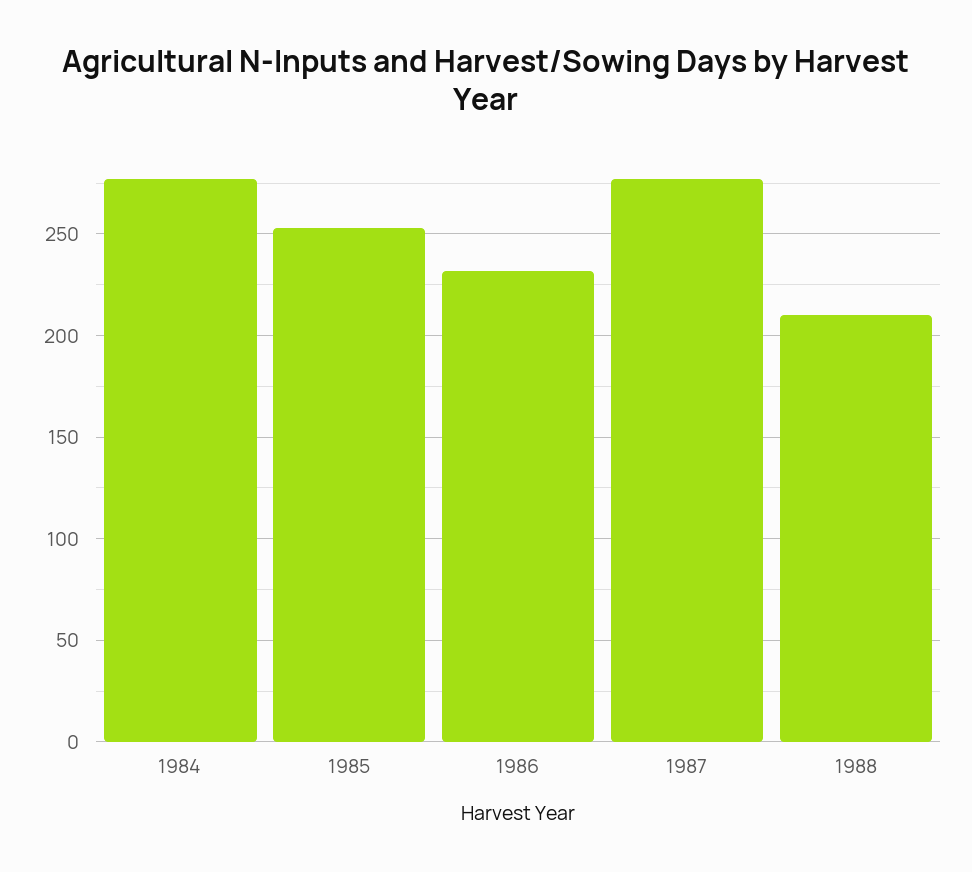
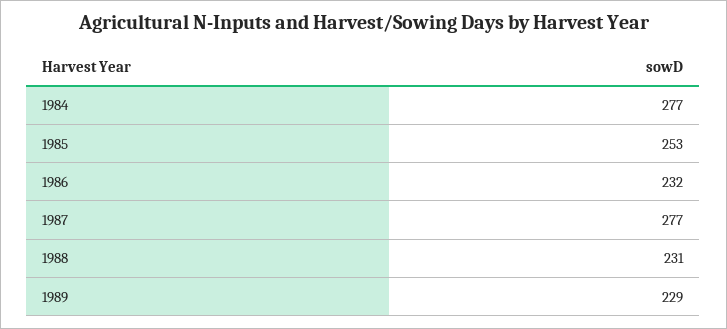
1988: 210 -> 231
1989: none -> 229

